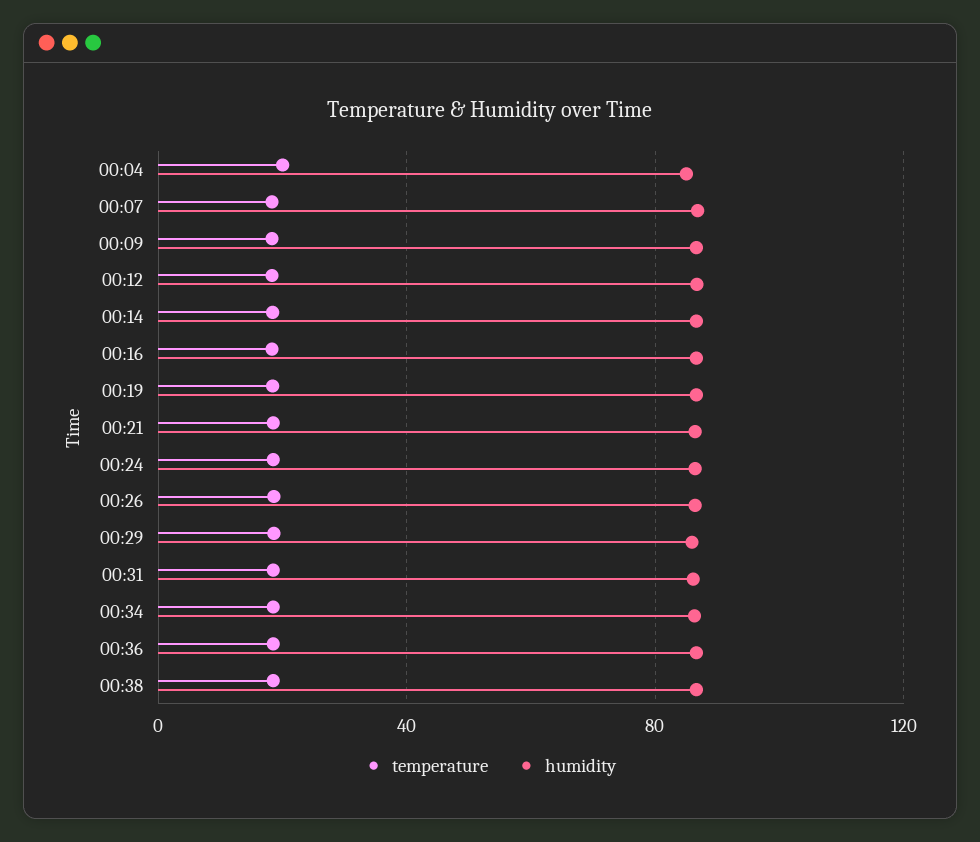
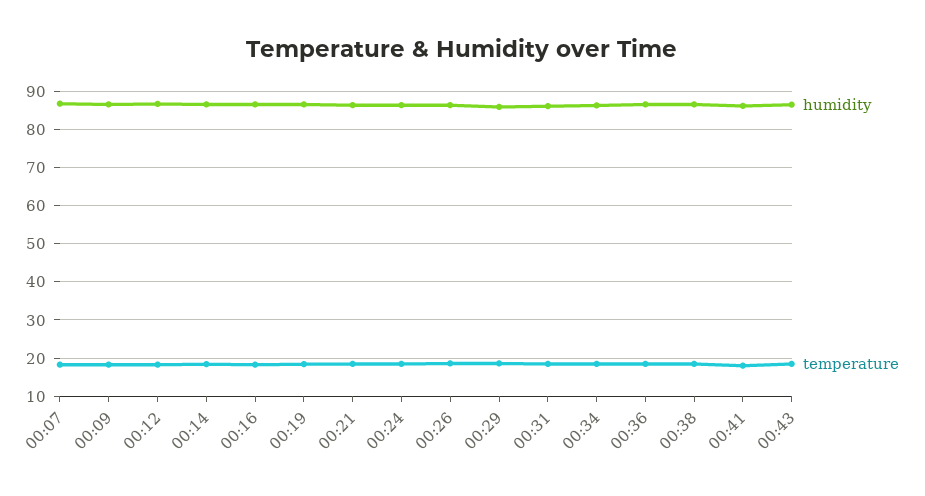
temperature, 00:04: 20 -> none
humidity, 00:04: 85 -> none
humidity, 00:41: none -> 86
temperature, 00:41: none -> 18
humidity, 00:43: none -> 86
temperature, 00:43: none -> 18

